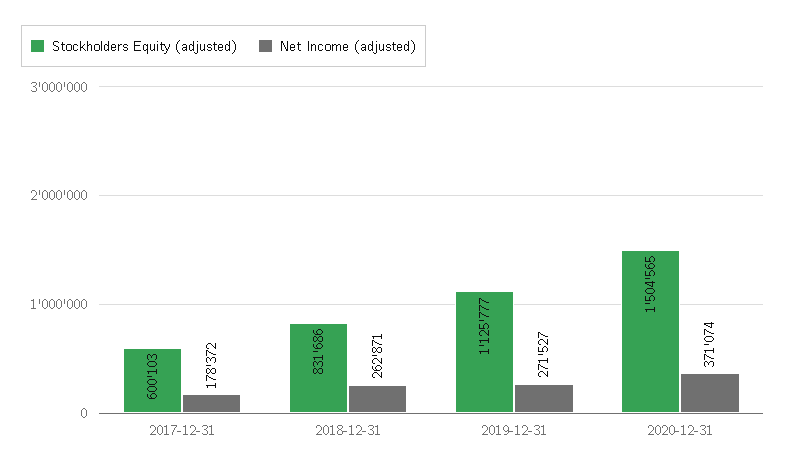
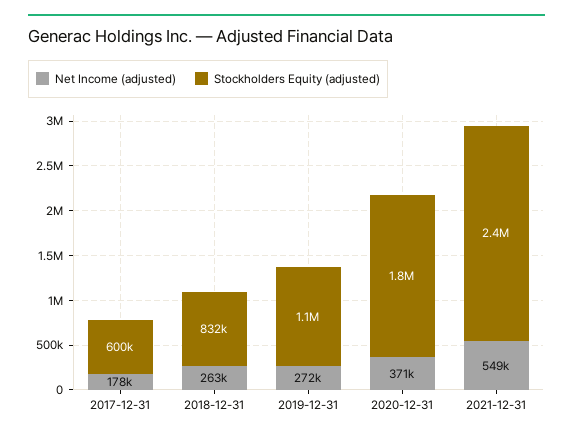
Stockholders Equity (adjusted), 2020-12-31: 1504565 -> 1800000
Net Income (adjusted), 2021-12-31: none -> 549000
Stockholders Equity (adjusted), 2021-12-31: none -> 2400000

